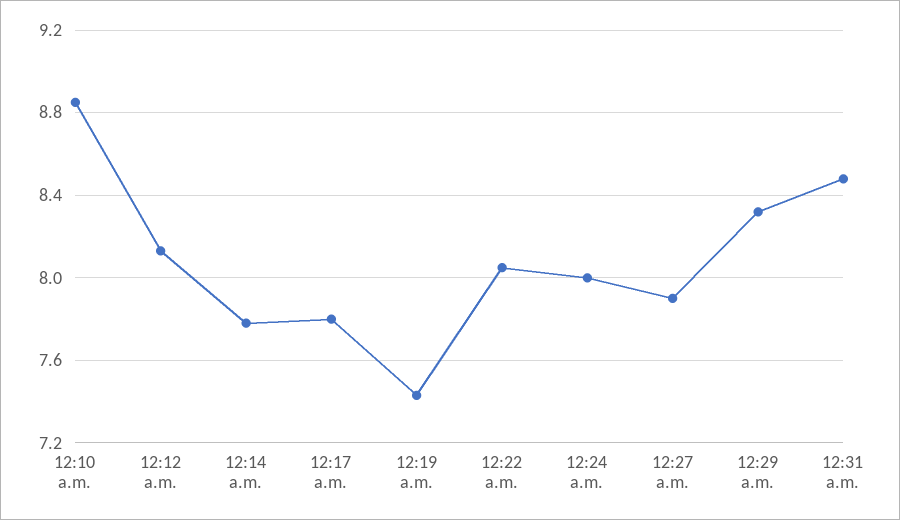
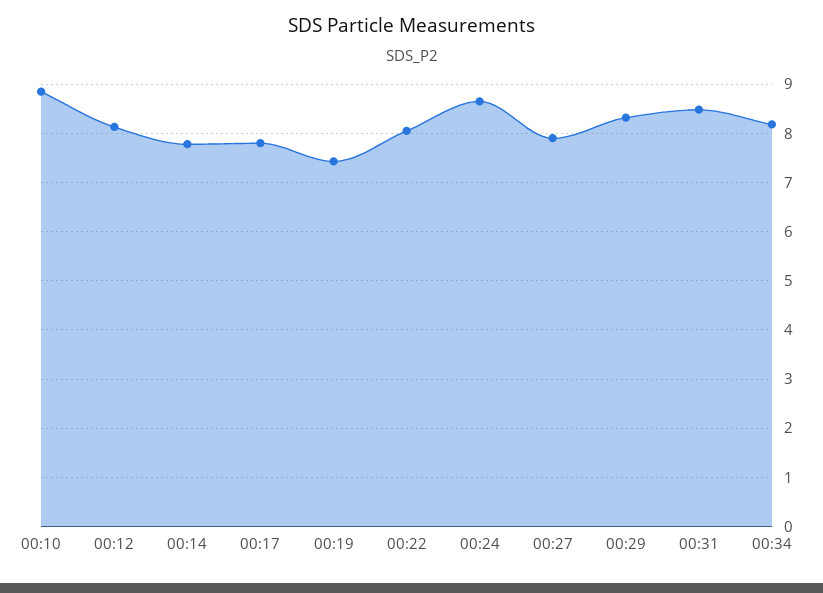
12:24 a.m.: 8 -> 8.6
00:34: none -> 8.2

